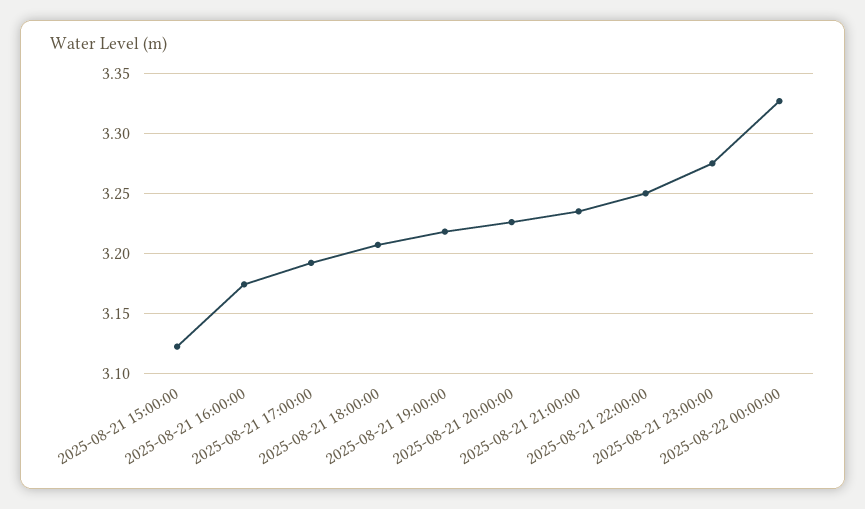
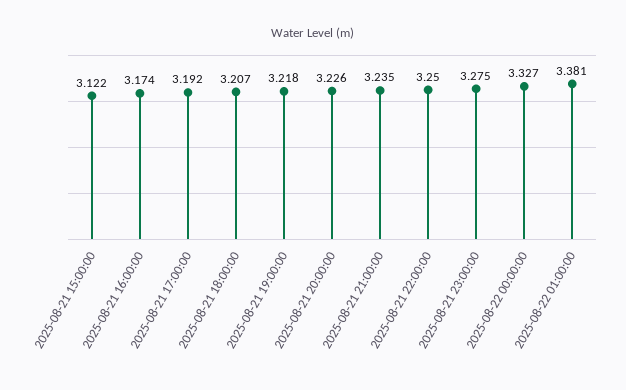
2025-08-22 01:00:00: none -> 3.381

